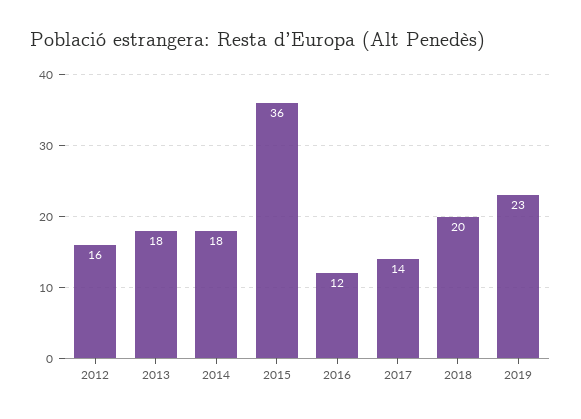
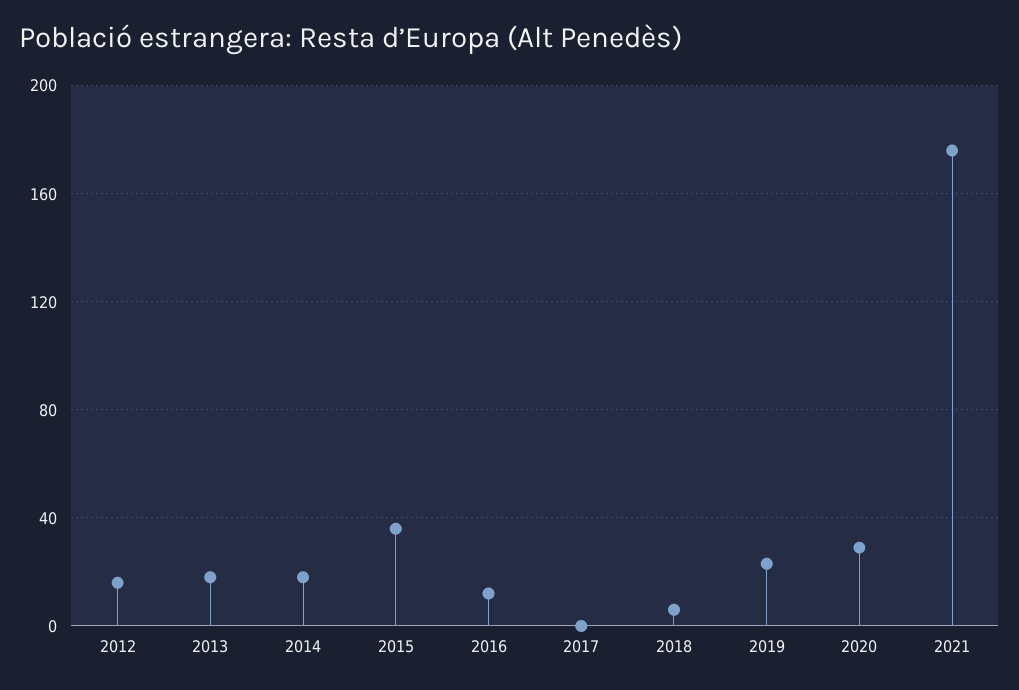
2017: 14 -> 0
2018: 20 -> 5
2020: none -> 30
2021: none -> 175

